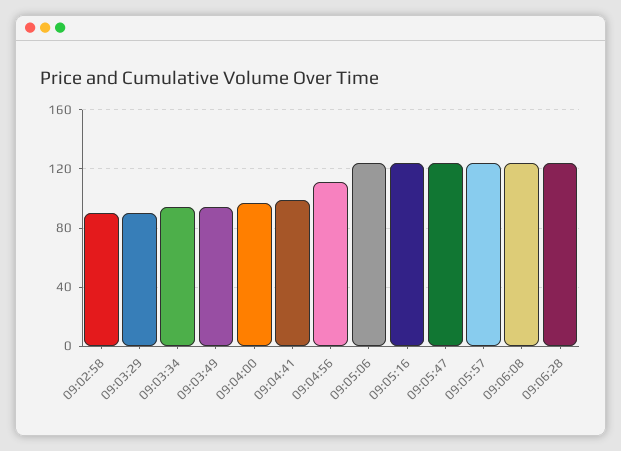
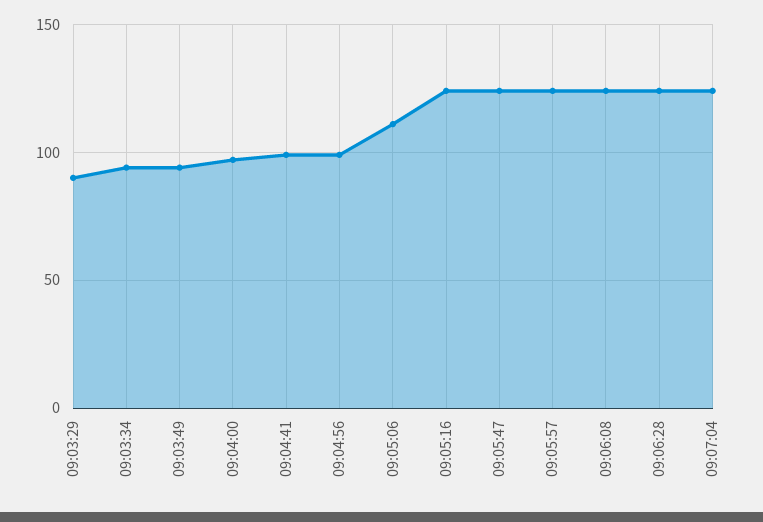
09:02:58: 90 -> none
09:04:56: 110 -> 100
09:05:06: 125 -> 110
09:07:04: none -> 125

